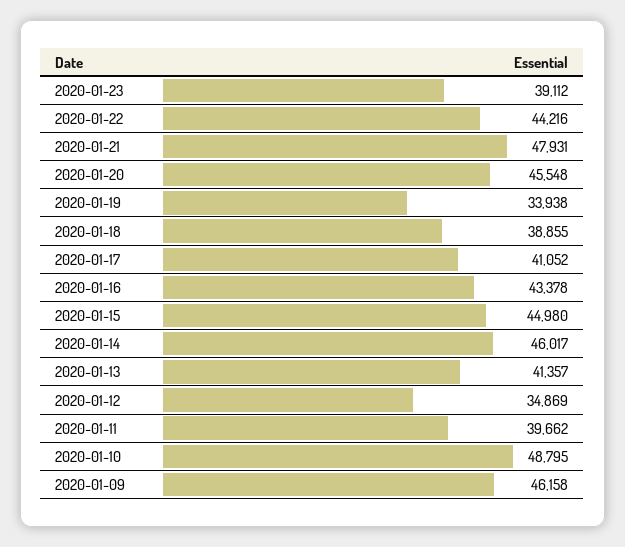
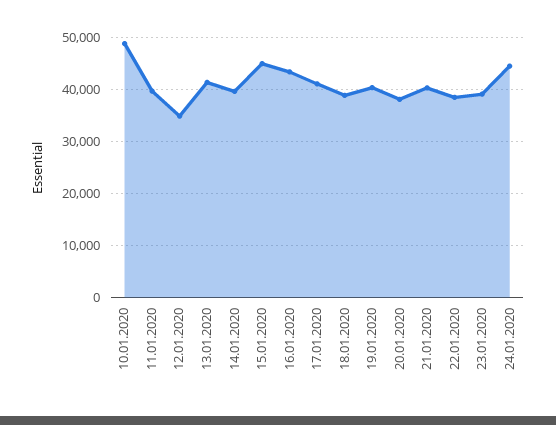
2020-01-22: 44216 -> 38000
2020-01-21: 47931 -> 40000
2020-01-20: 45548 -> 38000
2020-01-19: 33938 -> 40000
2020-01-14: 46017 -> 40000
2020-01-09: 46158 -> none
24.01.2020: none -> 44000

